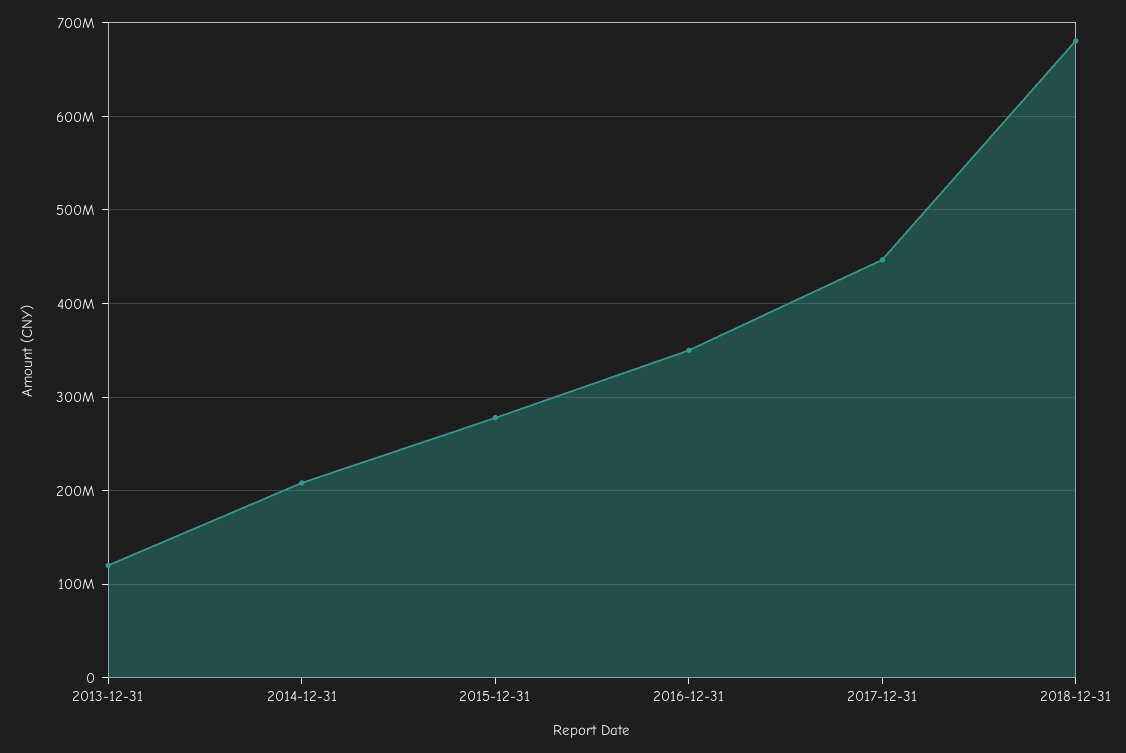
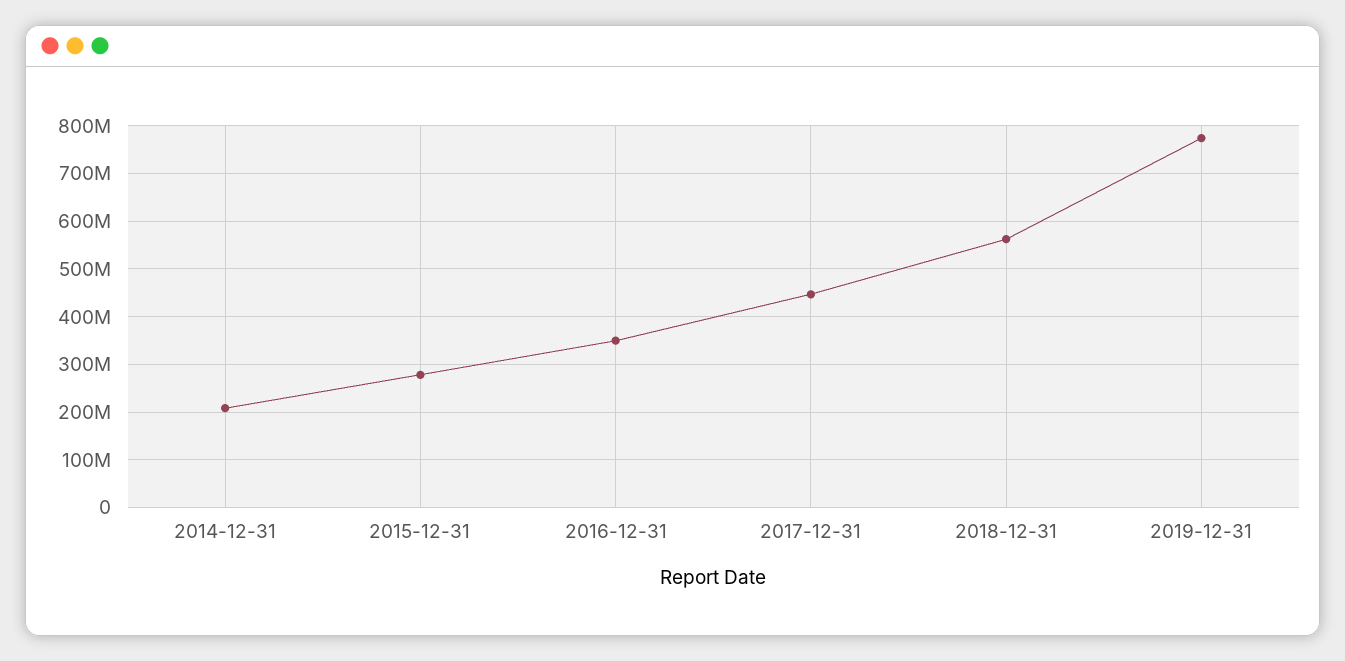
2013-12-31: 120000000 -> none
2018-12-31: 680000000 -> 560000000
2019-12-31: none -> 780000000

